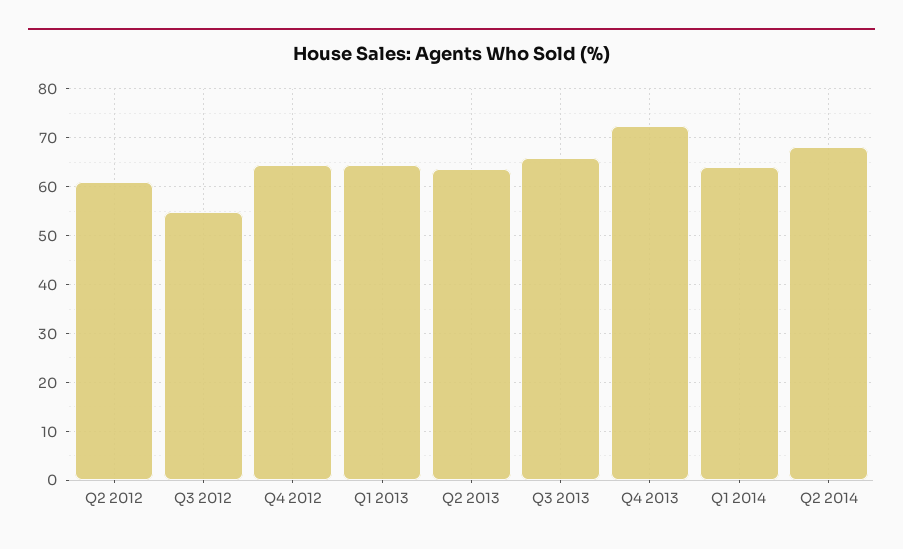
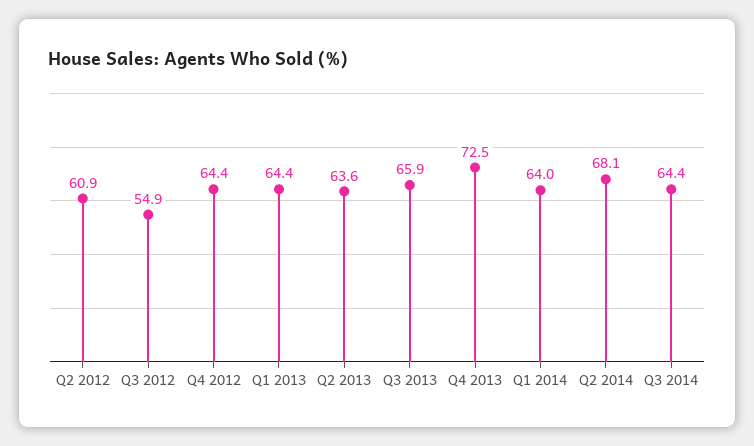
Q3 2014: none -> 64.4

